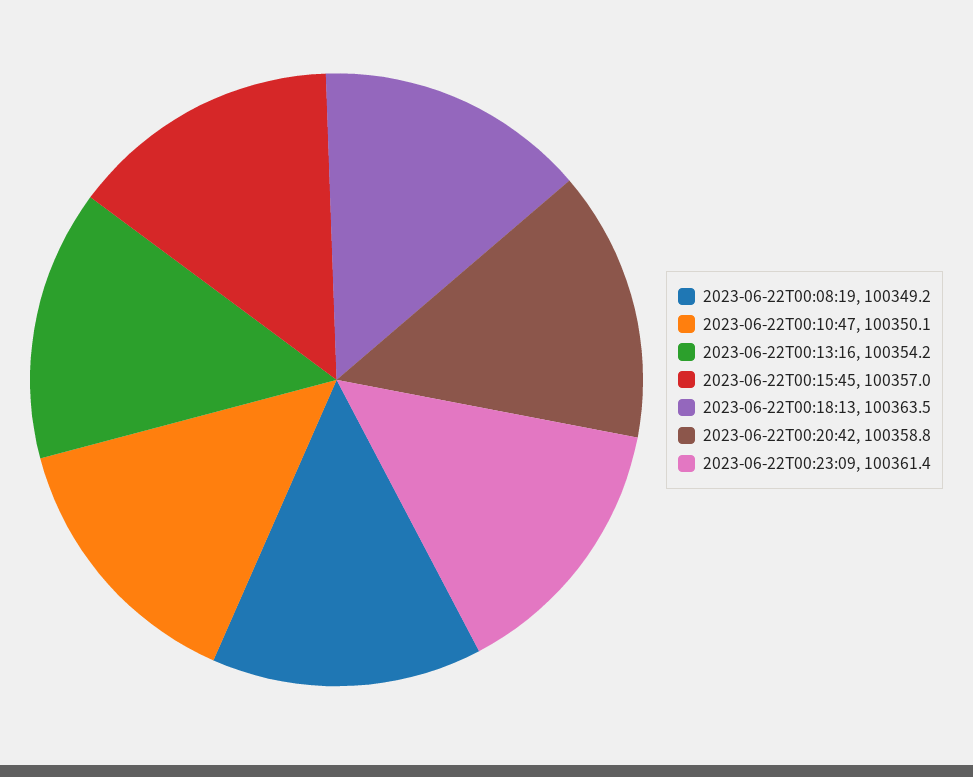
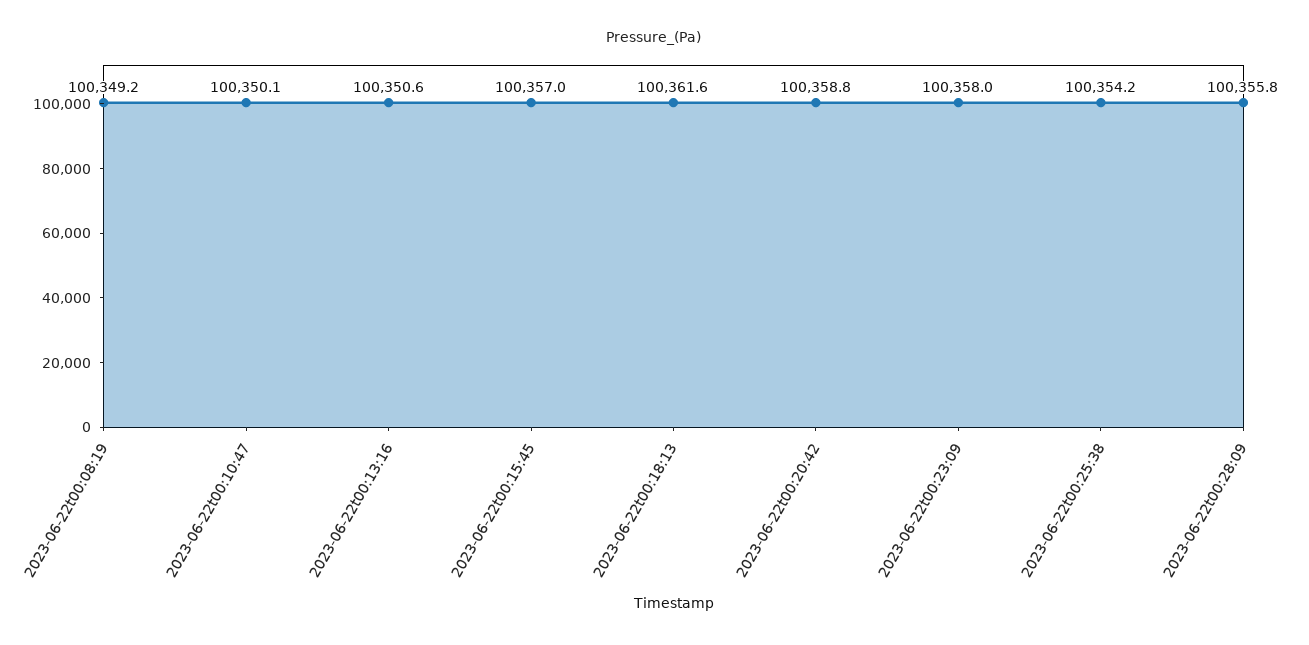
2023-06-22T00:13:16: 100354.2 -> 100350.6
2023-06-22T00:18:13: 100363.5 -> 100361.6
2023-06-22T00:23:09: 100361.4 -> 100358
2023-06-22t00:25:38: none -> 100354.2
2023-06-22t00:28:09: none -> 100355.8

